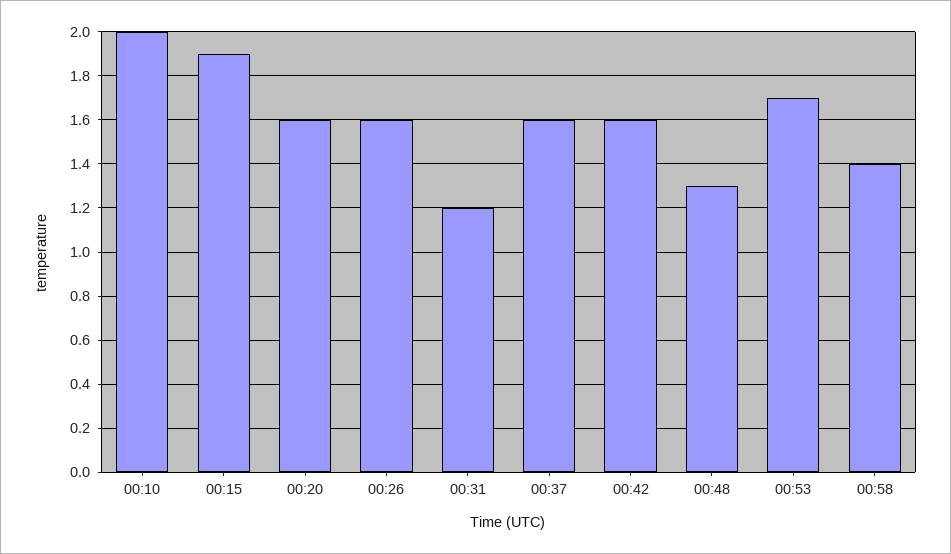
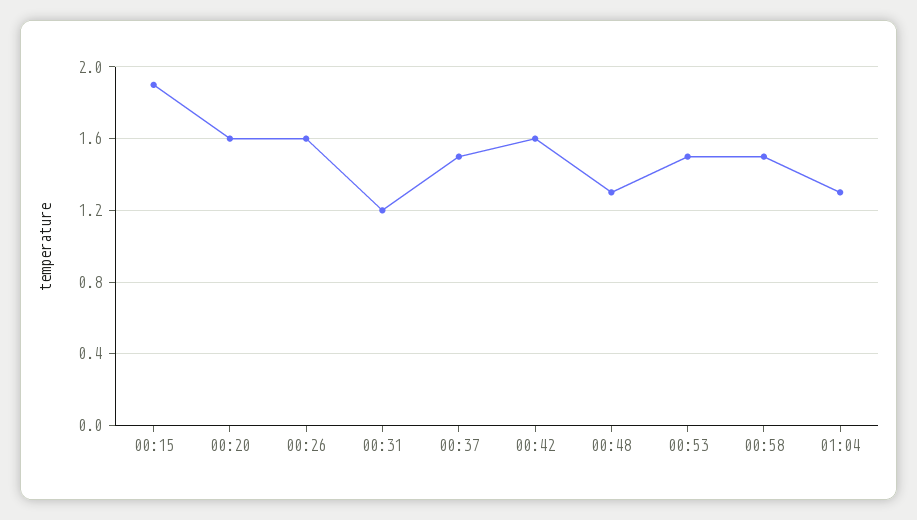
00:10: 2 -> none
00:37: 1.6 -> 1.5
00:53: 1.7 -> 1.5
00:58: 1.4 -> 1.5
01:04: none -> 1.3

